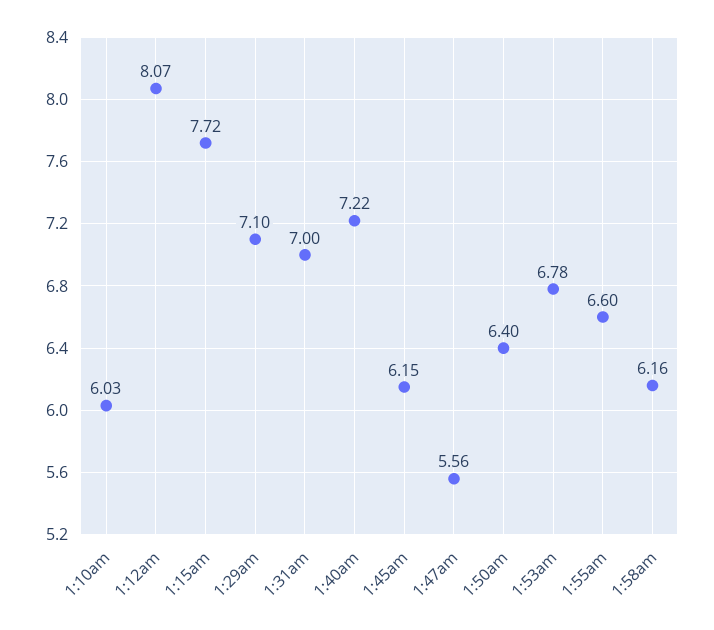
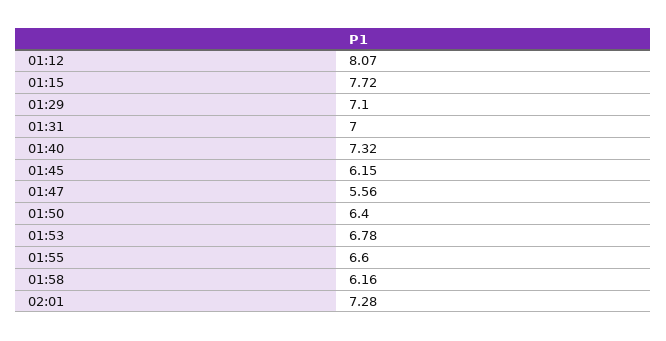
1:10am: 6.03 -> none
1:40am: 7.22 -> 7.32
02:01: none -> 7.28

